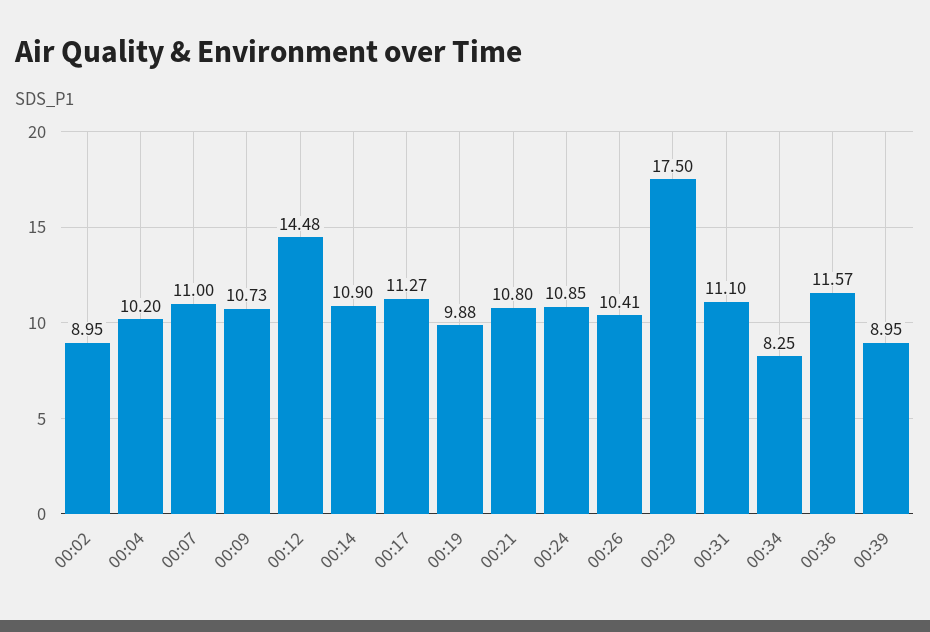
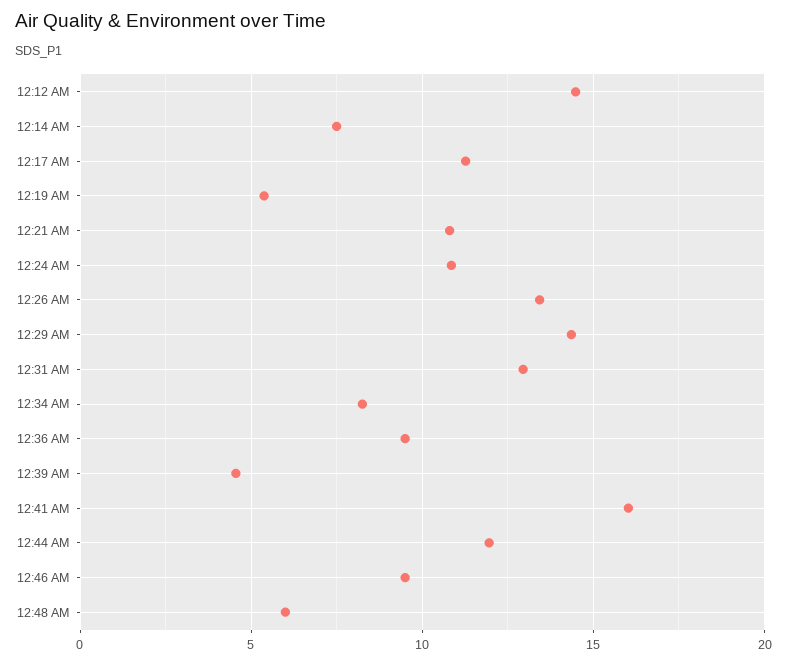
00:02: 8.95 -> none
00:04: 10.2 -> none
00:07: 11 -> none
00:09: 10.73 -> none
00:14: 10.9 -> 7.5
00:19: 9.88 -> 5.5
00:26: 10.41 -> 13.5
00:29: 17.5 -> 14.5
00:31: 11.1 -> 13
00:36: 11.57 -> 9.5
00:39: 8.95 -> 4.5
12:41 AM: none -> 16
12:44 AM: none -> 12
12:46 AM: none -> 9.5
12:48 AM: none -> 6

